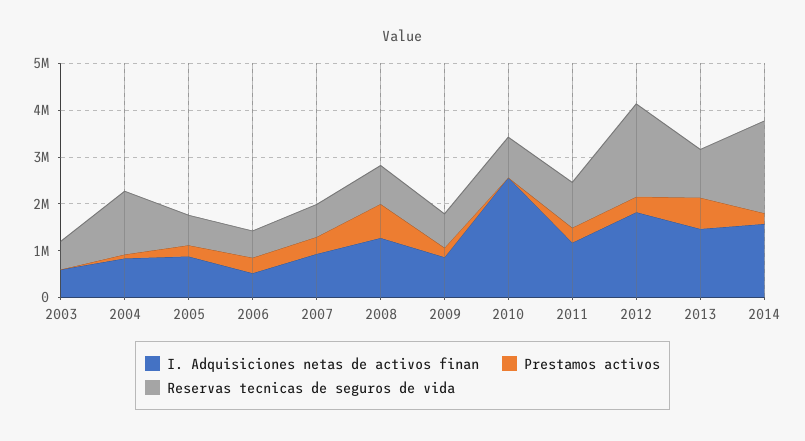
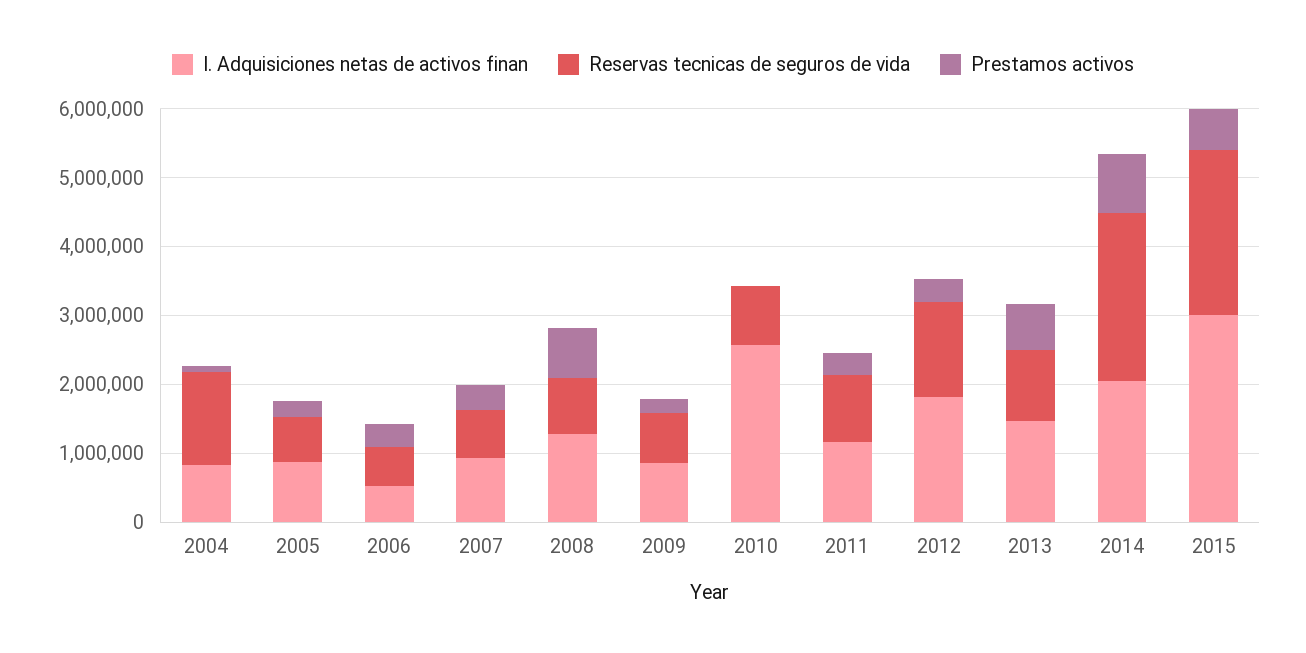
I. Adquisiciones netas de activos finan, 2003: 600000 -> none
Prestamos activos, 2003: 0 -> none
Reservas tecnicas de seguros de vida, 2003: 600000 -> none
Reservas tecnicas de seguros de vida, 2012: 2000000 -> 1400000
I. Adquisiciones netas de activos finan, 2014: 1600000 -> 2000000
Prestamos activos, 2014: 200000 -> 800000
Reservas tecnicas de seguros de vida, 2014: 2000000 -> 2400000
I. Adquisiciones netas de activos finan, 2015: none -> 3000000
Reservas tecnicas de seguros de vida, 2015: none -> 2400000
Prestamos activos, 2015: none -> 600000

